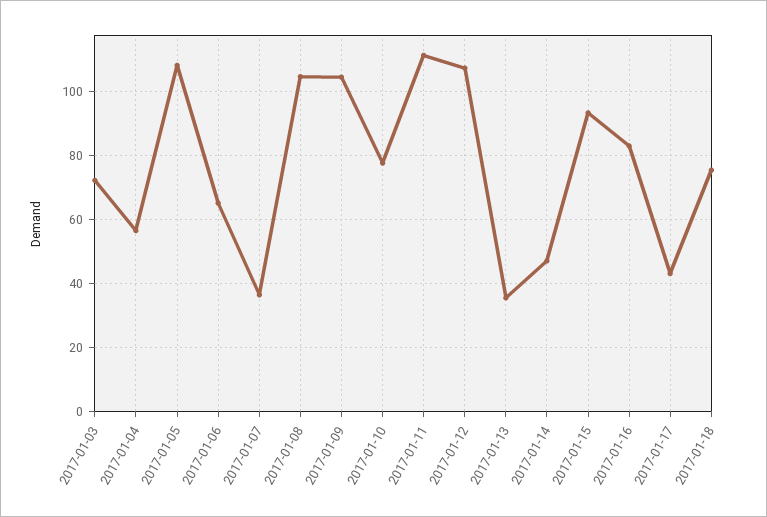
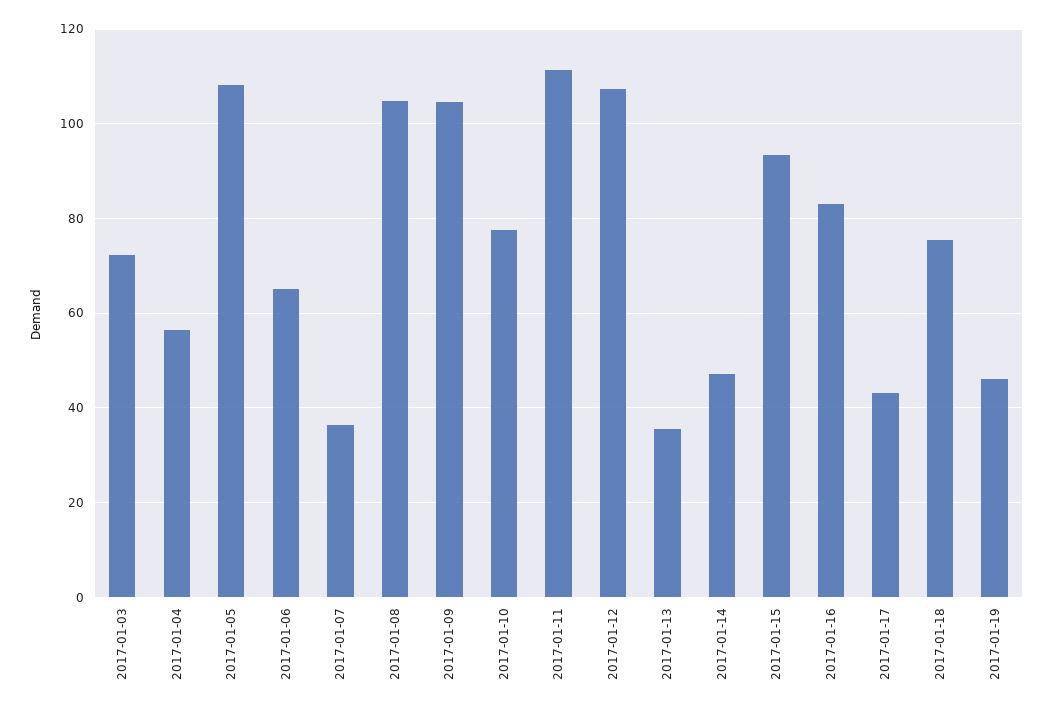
2017-01-19: none -> 46

